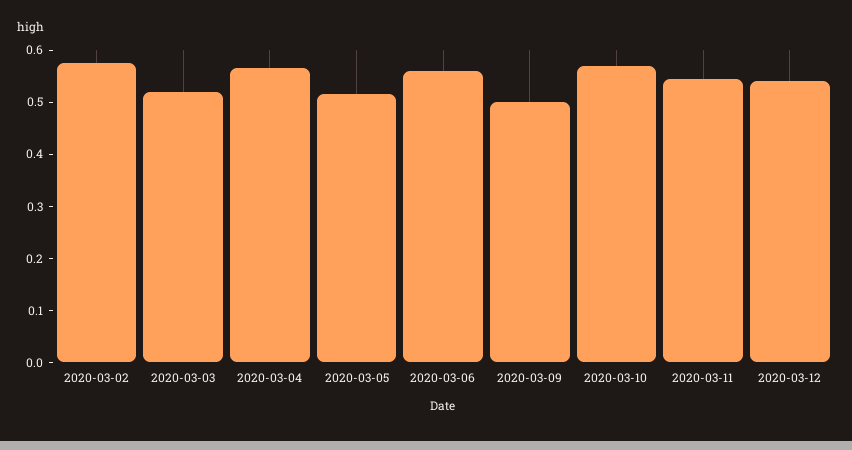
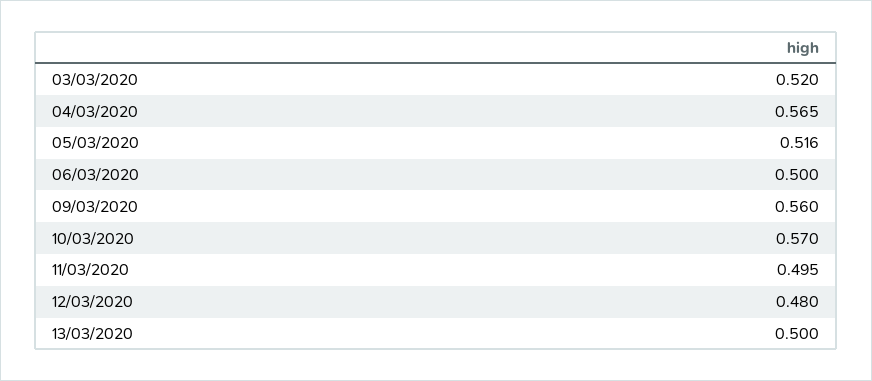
2020-03-02: 0.58 -> none
2020-03-06: 0.56 -> 0.5
2020-03-09: 0.5 -> 0.56
2020-03-11: 0.54 -> 0.495
2020-03-12: 0.54 -> 0.48
13/03/2020: none -> 0.5

